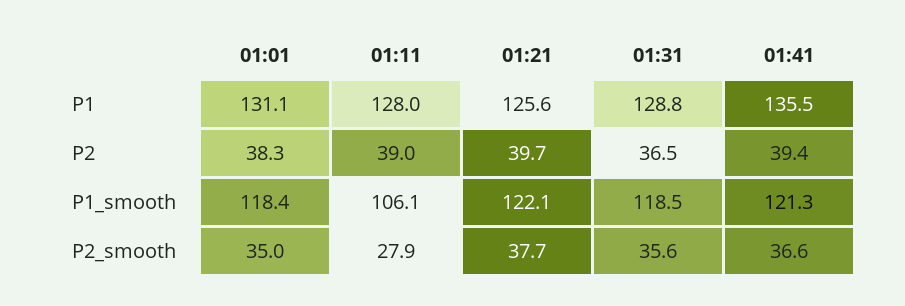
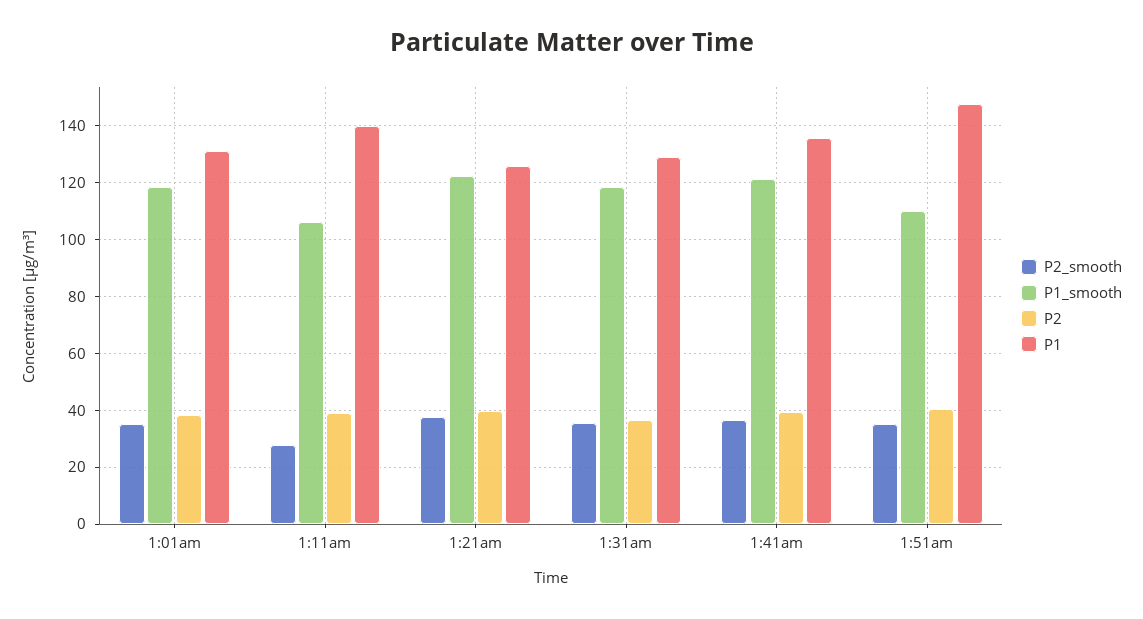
P1, 01:11: 128 -> 140
P2_smooth, 1:51am: none -> 35
P1_smooth, 1:51am: none -> 110
P2, 1:51am: none -> 40
P1, 1:51am: none -> 147.5

